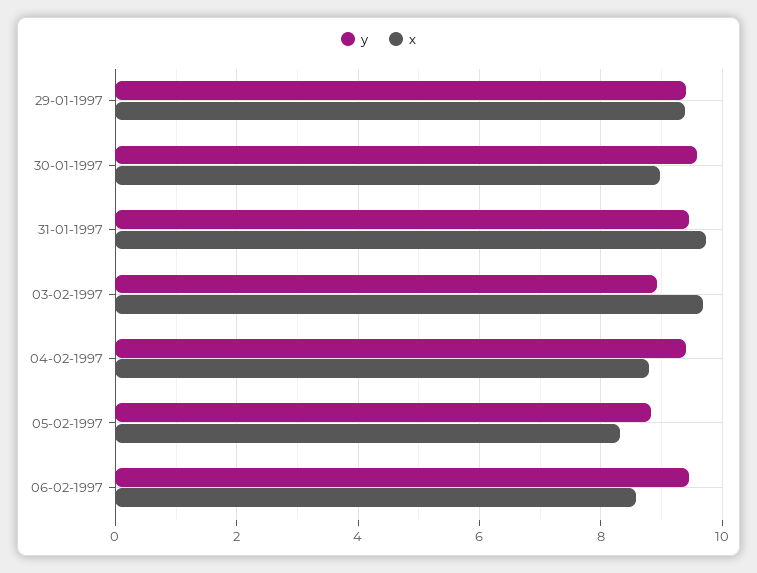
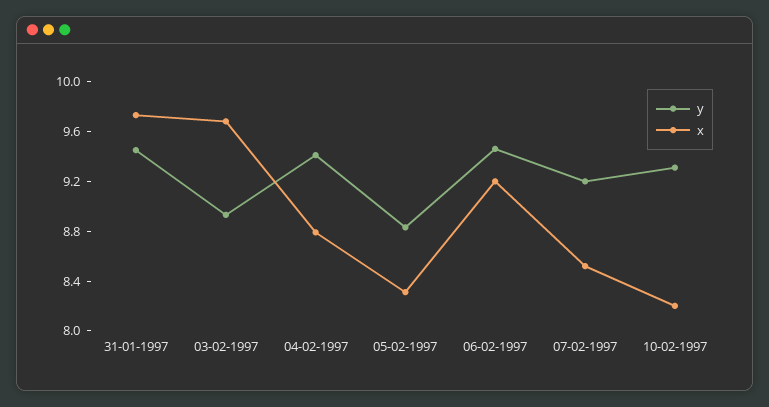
y, 29-01-1997: 9.4 -> none
x, 29-01-1997: 9.4 -> none
y, 30-01-1997: 9.6 -> none
x, 30-01-1997: 9 -> none
x, 06-02-1997: 8.6 -> 9.2
y, 07-02-1997: none -> 9.2
x, 07-02-1997: none -> 8.5
y, 10-02-1997: none -> 9.3
x, 10-02-1997: none -> 8.2

